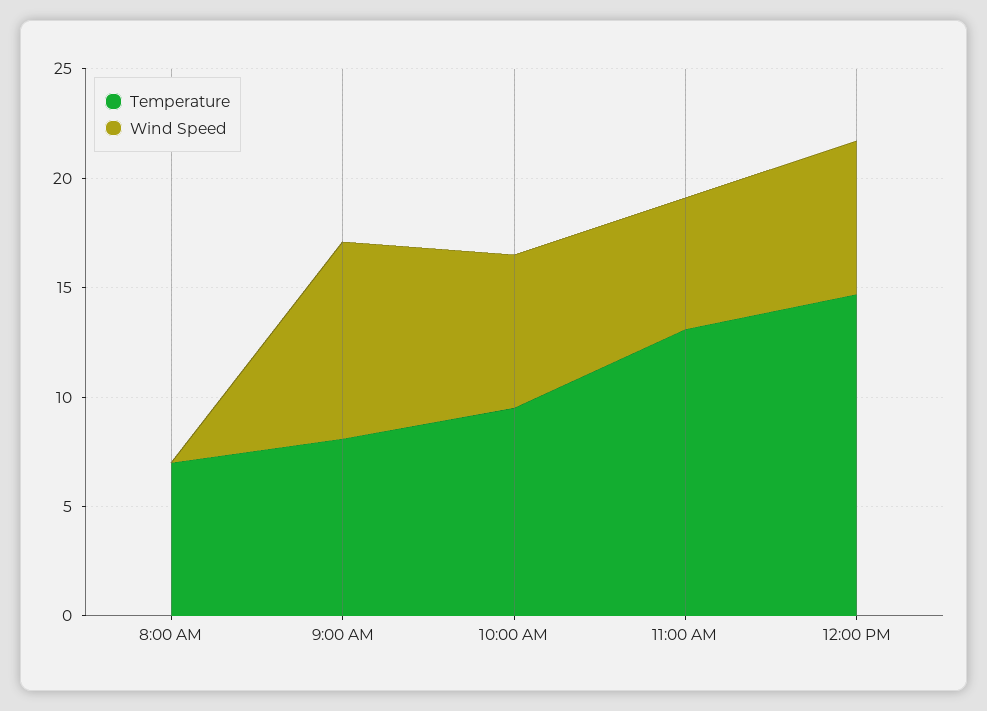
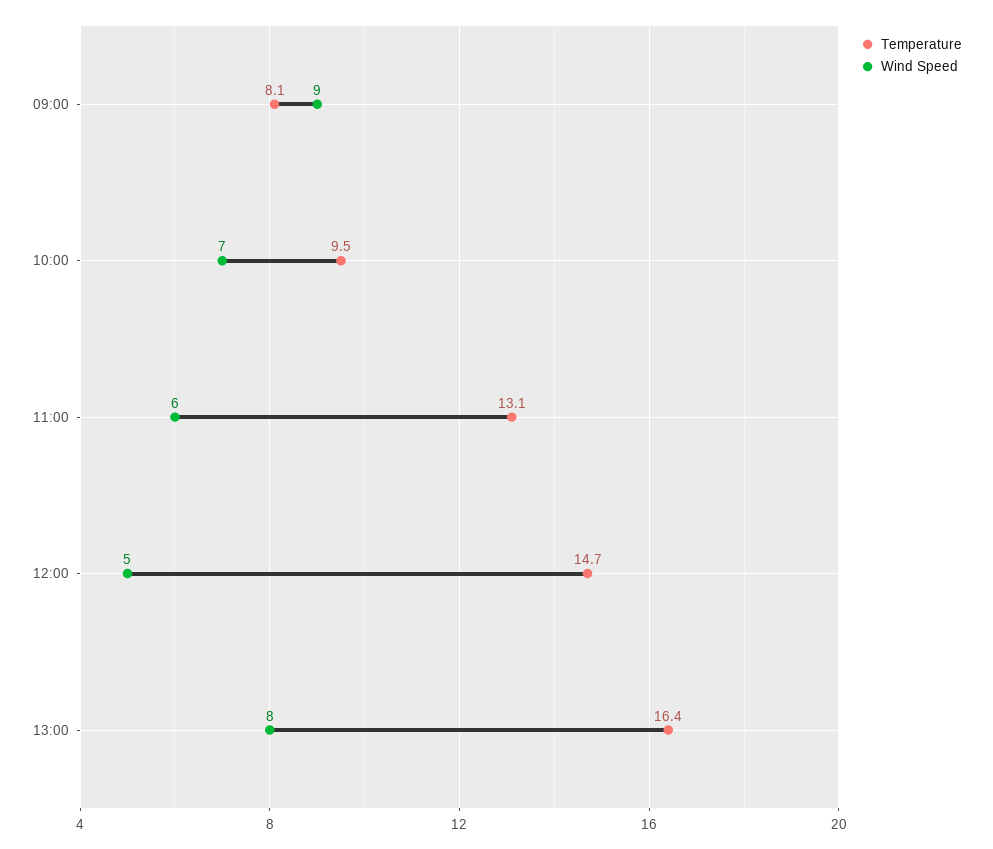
Temperature, 8:00 AM: 7 -> none
Wind Speed, 8:00 AM: 0 -> none
Wind Speed, 12:00 PM: 7 -> 5
Temperature, 13:00: none -> 16.4
Wind Speed, 13:00: none -> 8

